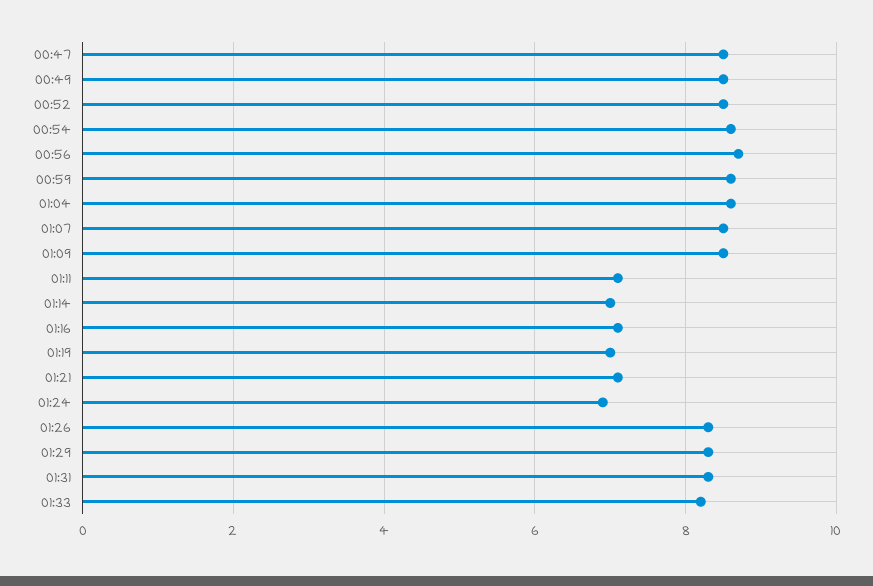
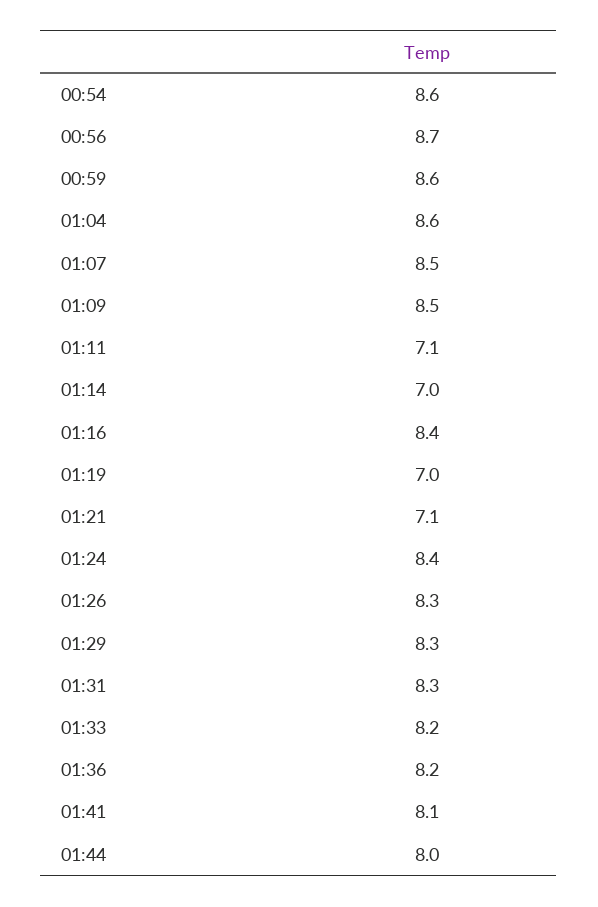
00:47: 8.5 -> none
00:49: 8.5 -> none
00:52: 8.5 -> none
01:16: 7 -> 8.4
01:24: 7 -> 8.4
01:36: none -> 8.2
01:41: none -> 8.1
01:44: none -> 8

